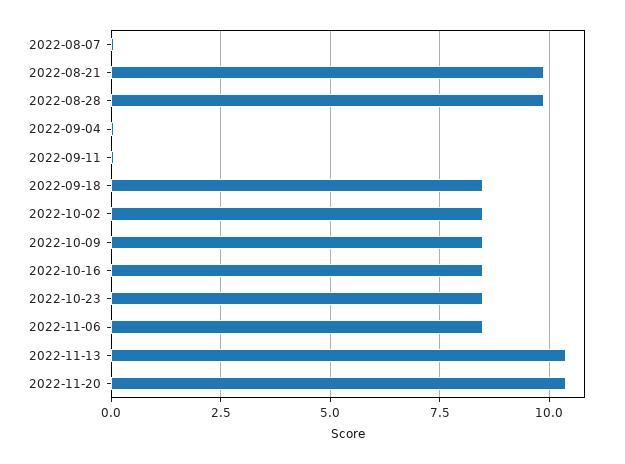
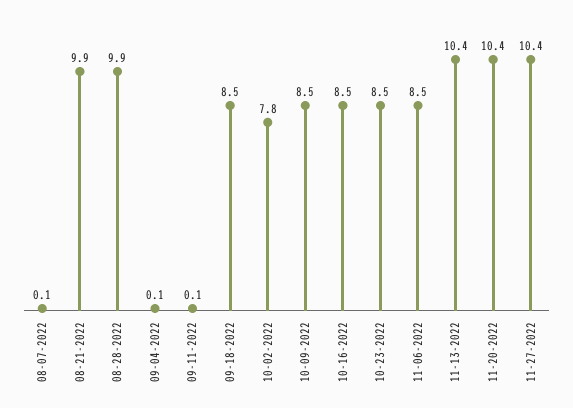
2022-10-02: 8.5 -> 7.8
11-27-2022: none -> 10.4

